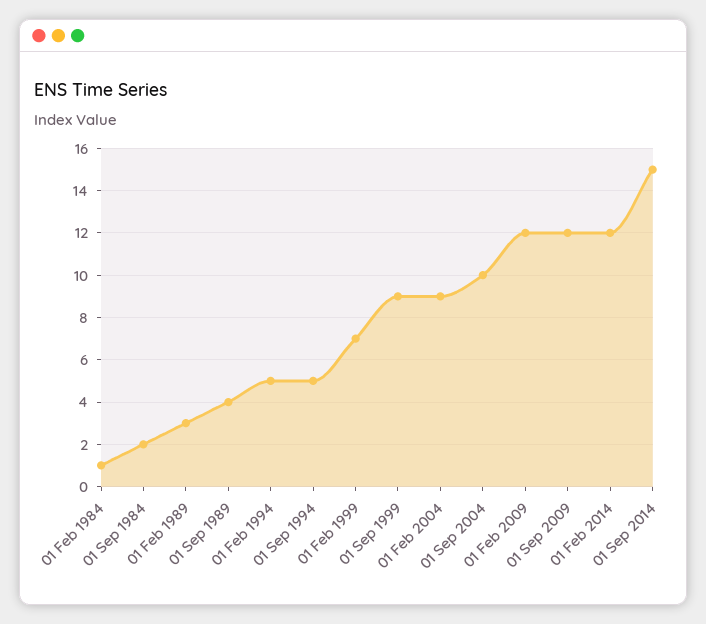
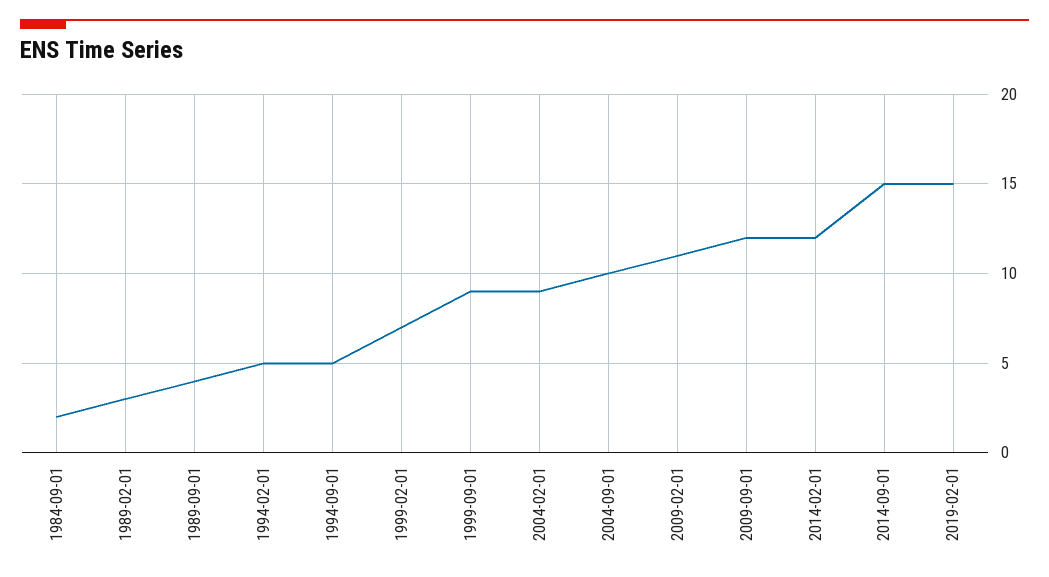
01 Feb 1984: 1 -> none
01 Feb 2009: 12 -> 11
2019-02-01: none -> 15

